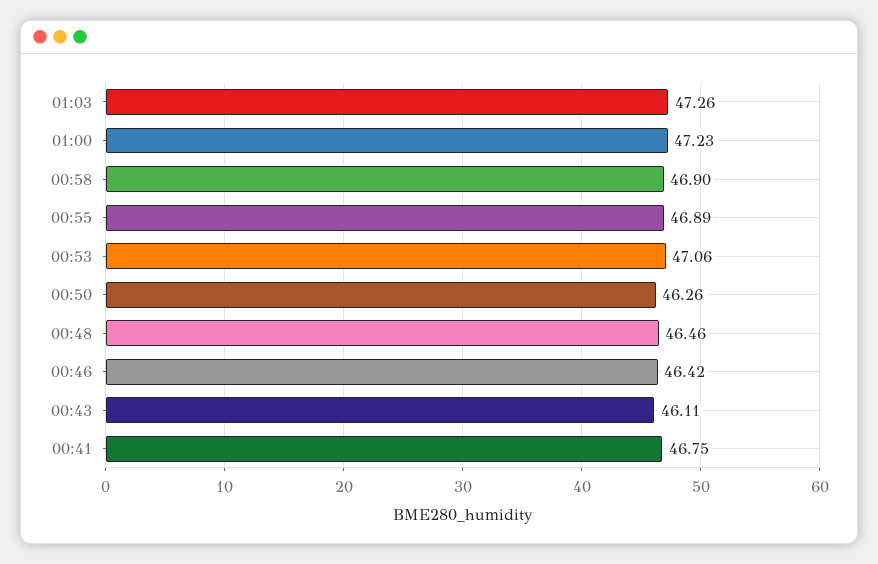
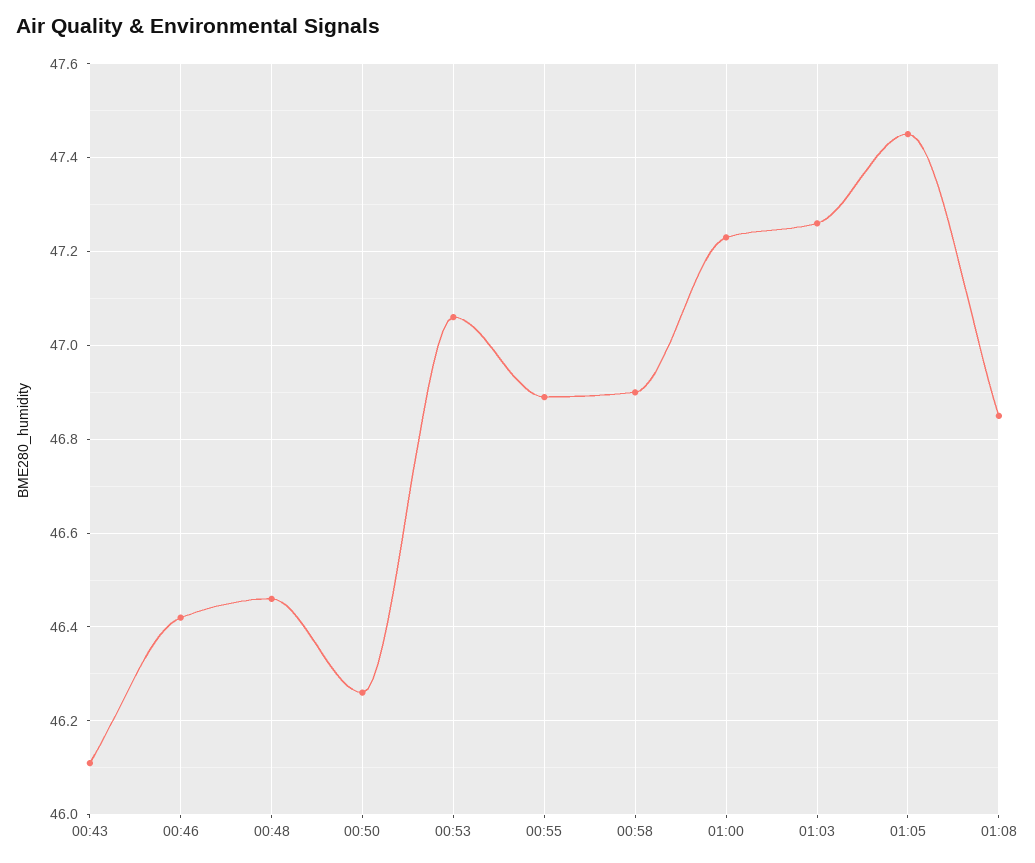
00:41: 46.75 -> none
01:05: none -> 47.45
01:08: none -> 46.85

